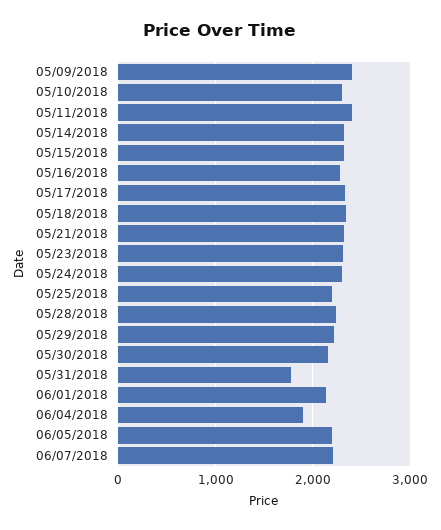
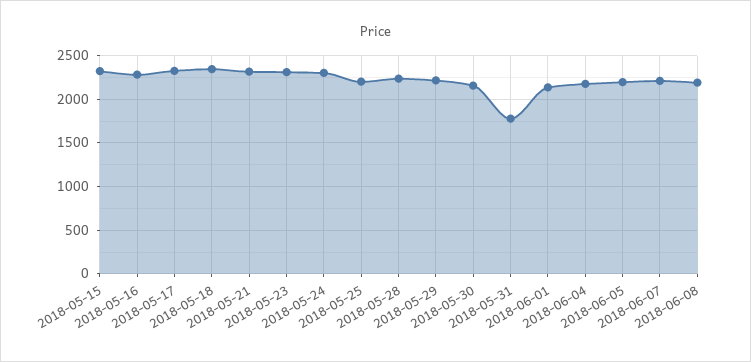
05/09/2018: 2400 -> none
05/10/2018: 2300 -> none
05/11/2018: 2400 -> none
05/14/2018: 2300 -> none
06/04/2018: 1900 -> 2200
2018-06-08: none -> 2200

